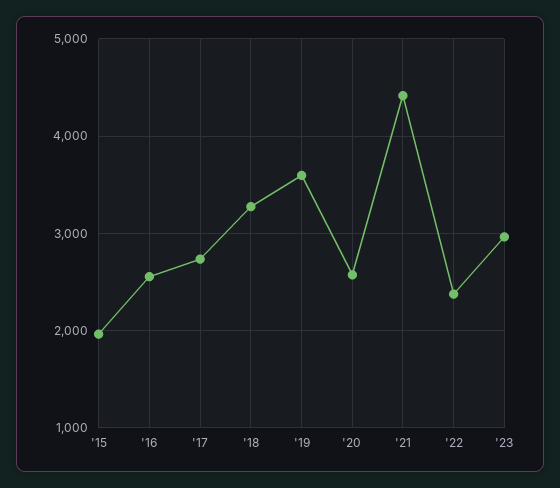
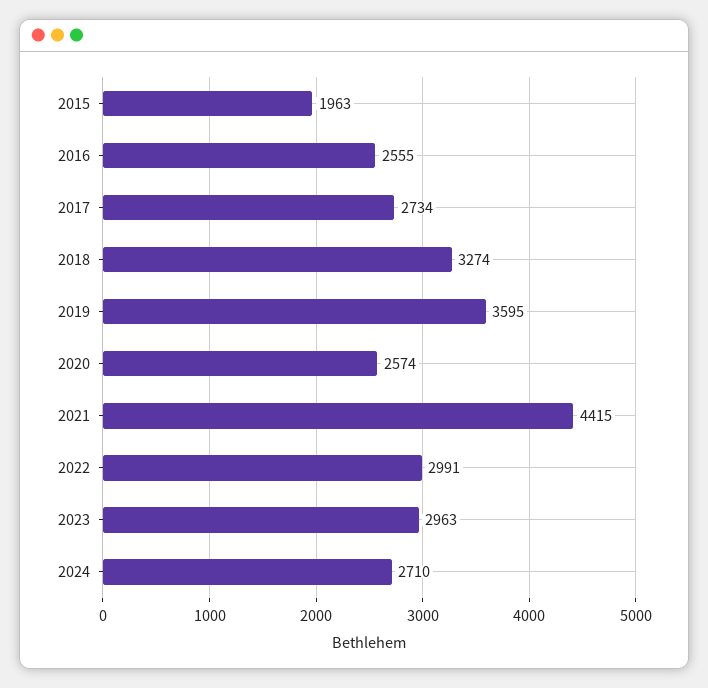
'22: 2400 -> 2991
2024: none -> 2710

